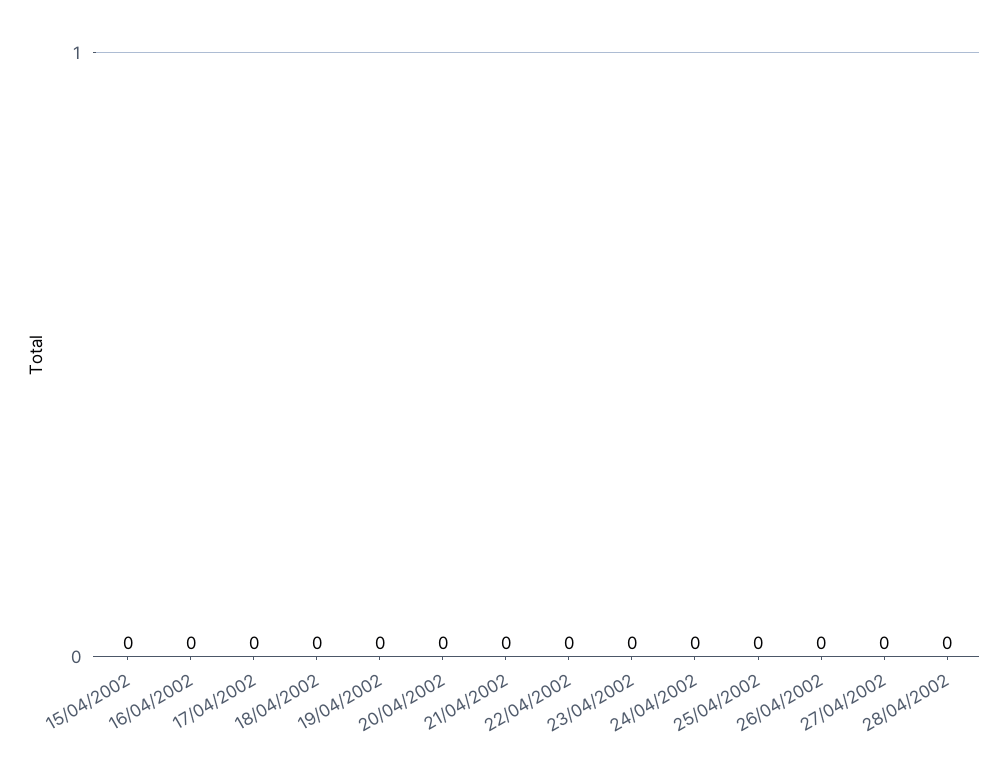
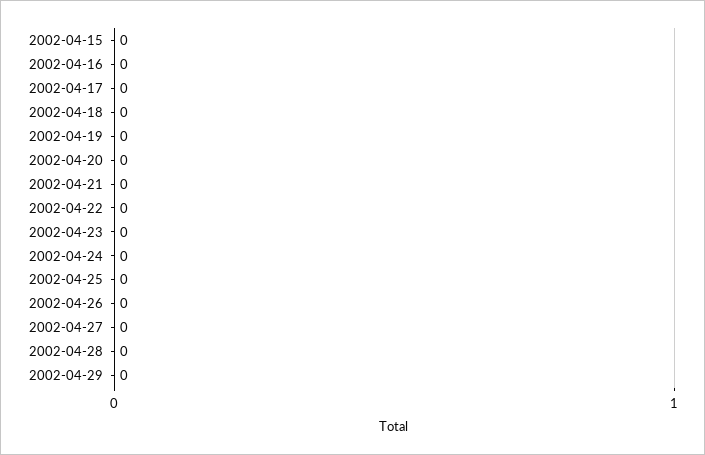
2002-04-29: none -> 0

